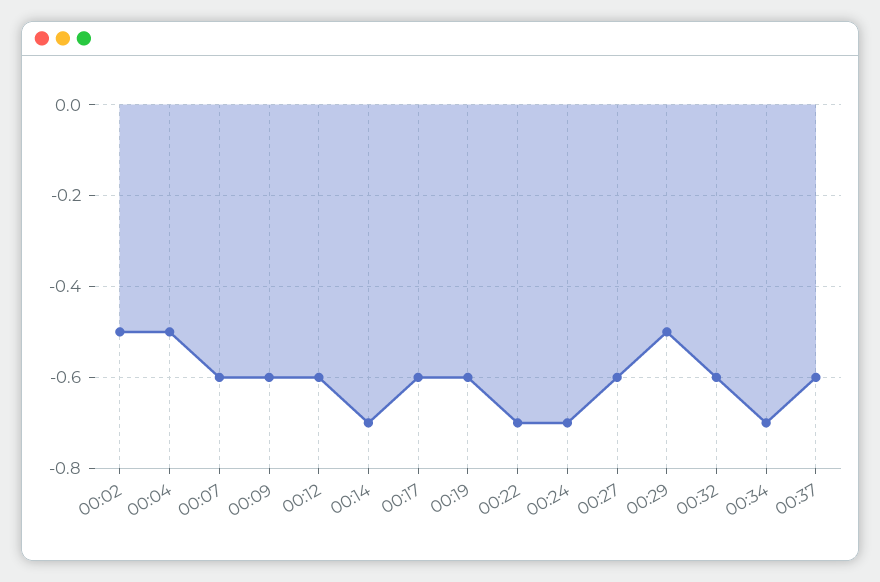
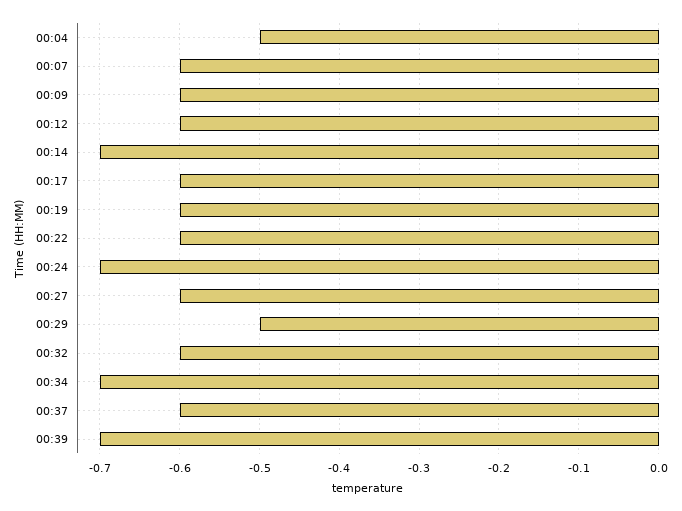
00:02: -0.5 -> none
00:22: -0.7 -> -0.6
00:39: none -> -0.7

